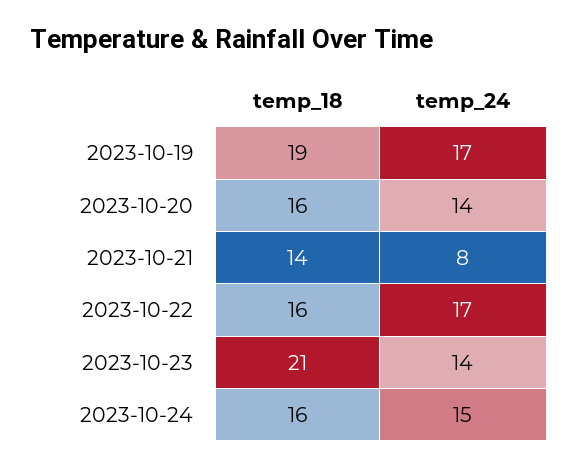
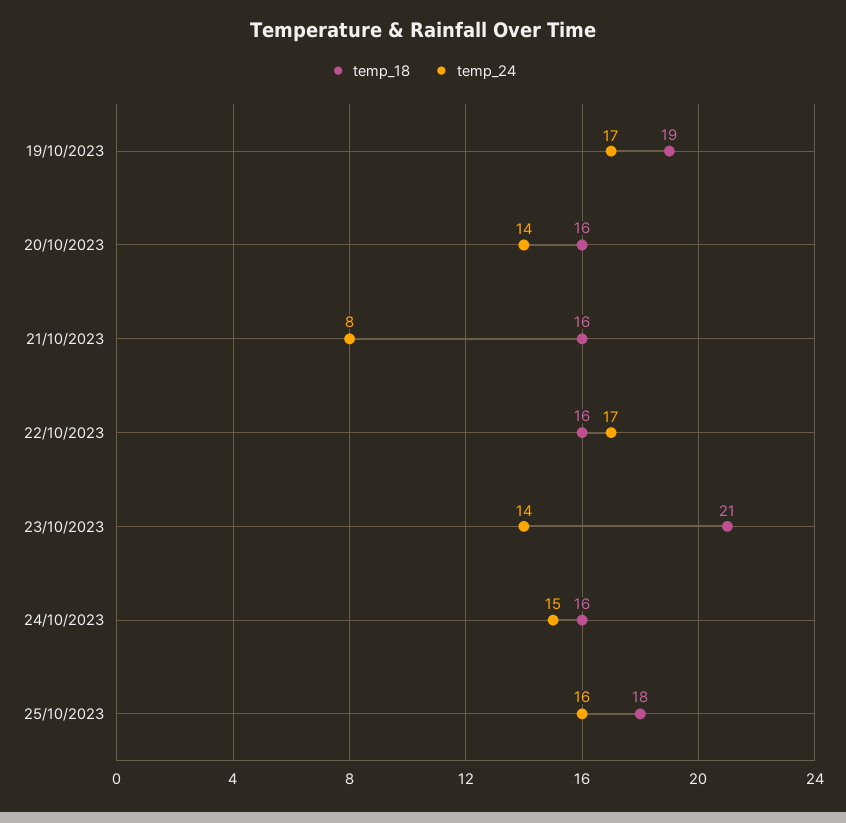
temp_18, 2023-10-21: 14 -> 16
temp_18, 25/10/2023: none -> 18
temp_24, 25/10/2023: none -> 16

